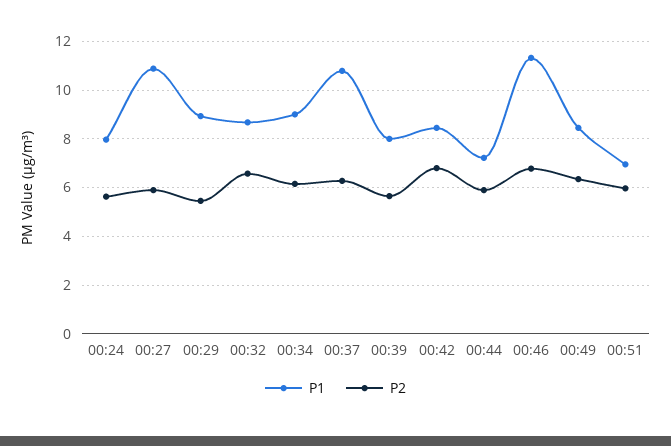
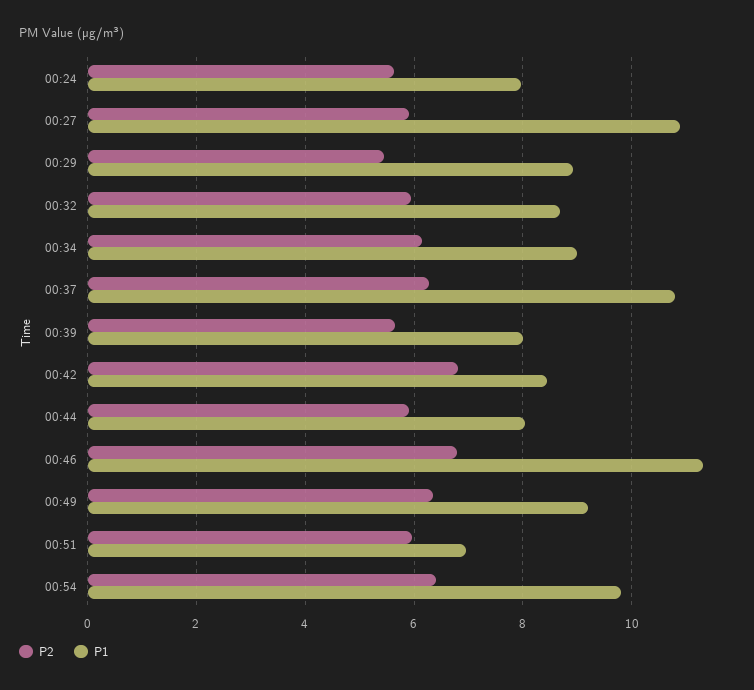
P2, 00:32: 6.5 -> 6
P1, 00:44: 7.25 -> 8
P1, 00:49: 8.5 -> 9.2
P2, 00:54: none -> 6.4
P1, 00:54: none -> 9.8

